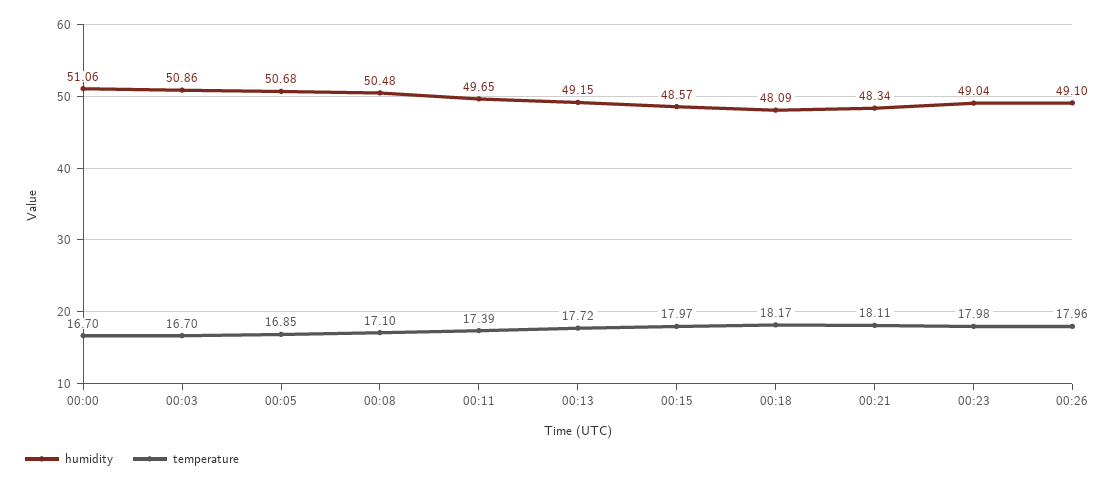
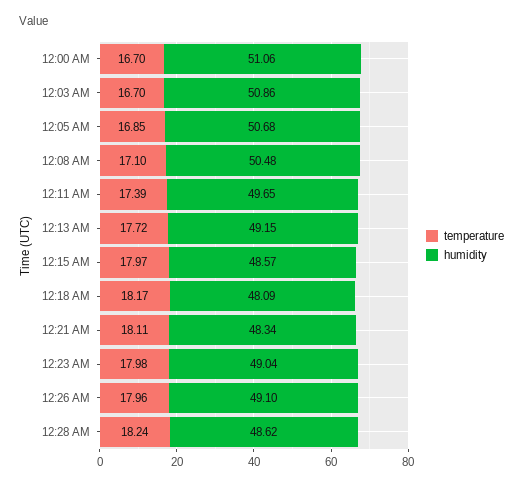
temperature, 12:28 AM: none -> 18.24
humidity, 12:28 AM: none -> 48.62

